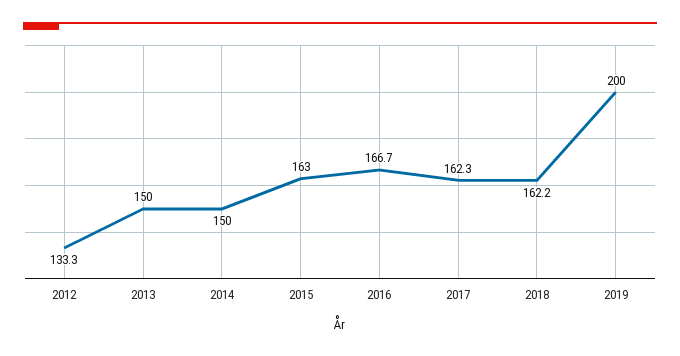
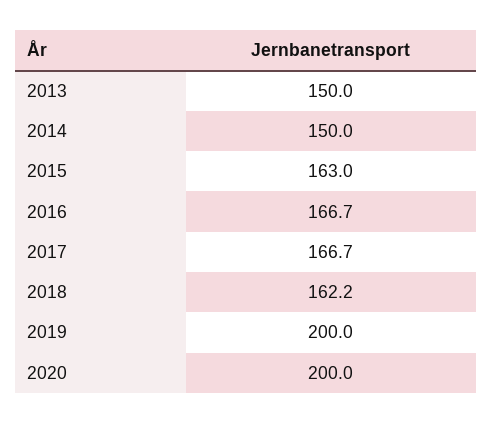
2012: 133.3 -> none
2017: 162.3 -> 166.7
2020: none -> 200

